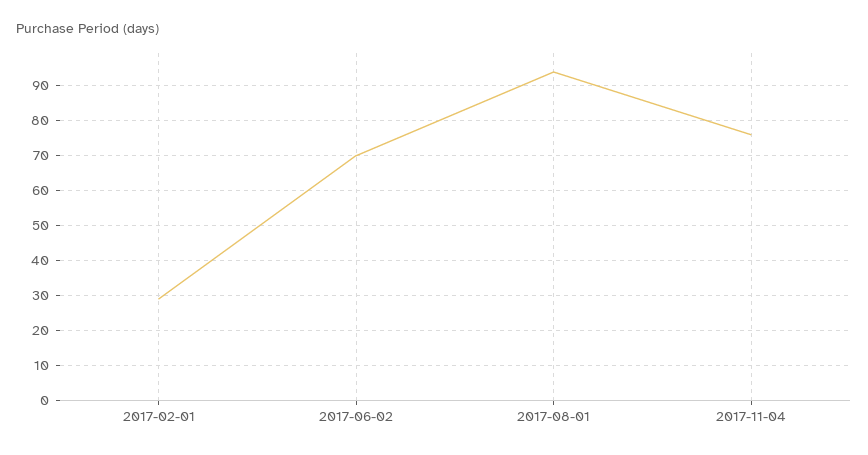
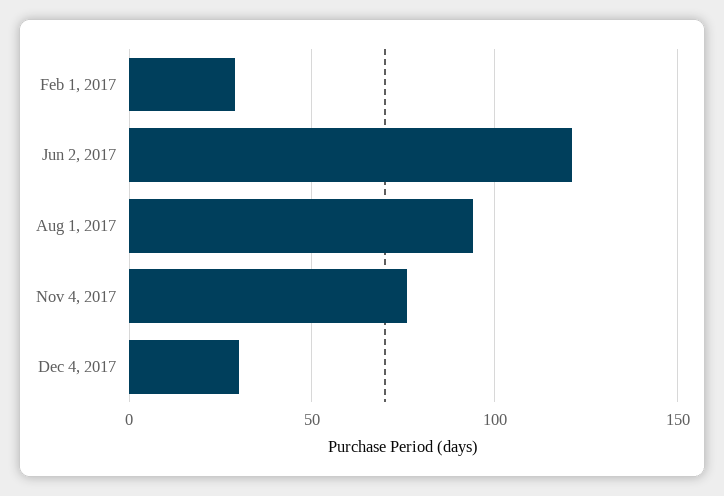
2017-06-02: 70 -> 120
Dec 4, 2017: none -> 30

